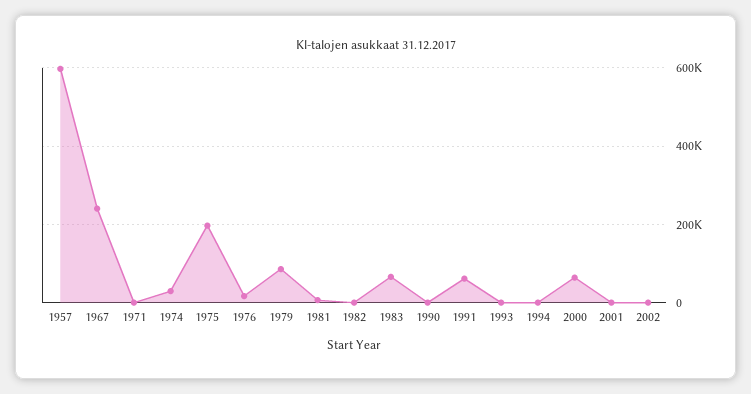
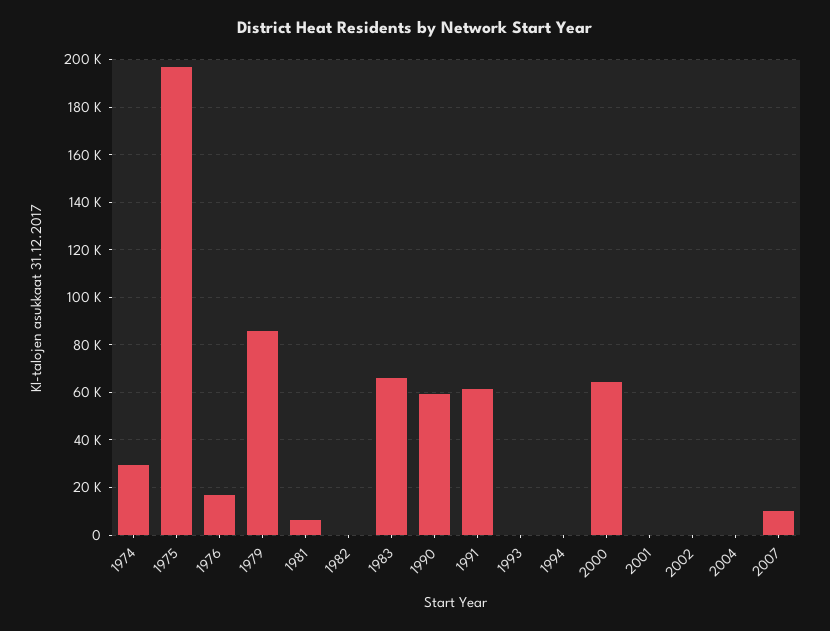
1957: 600000 -> none
1967: 240000 -> none
1971: 0 -> none
1990: 0 -> 60000
2004: none -> 0
2007: none -> 10000

